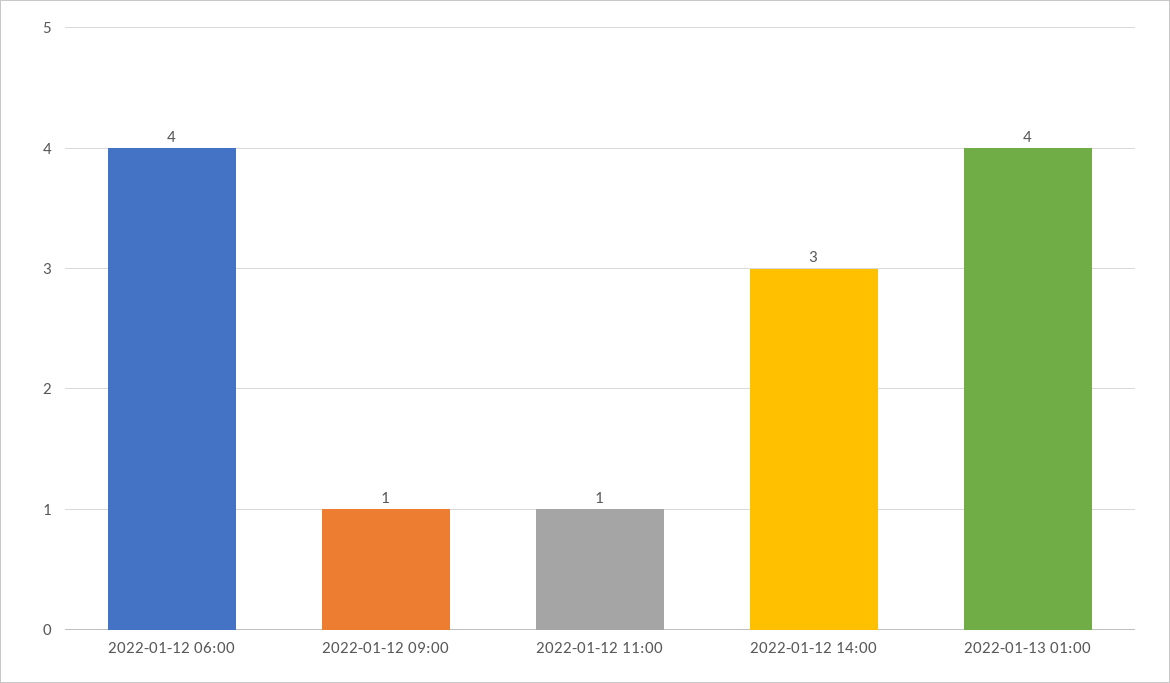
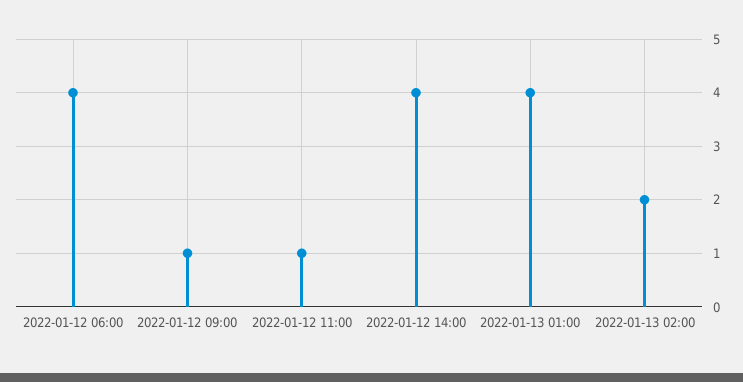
2022-01-12 14:00: 3 -> 4
2022-01-13 02:00: none -> 2

